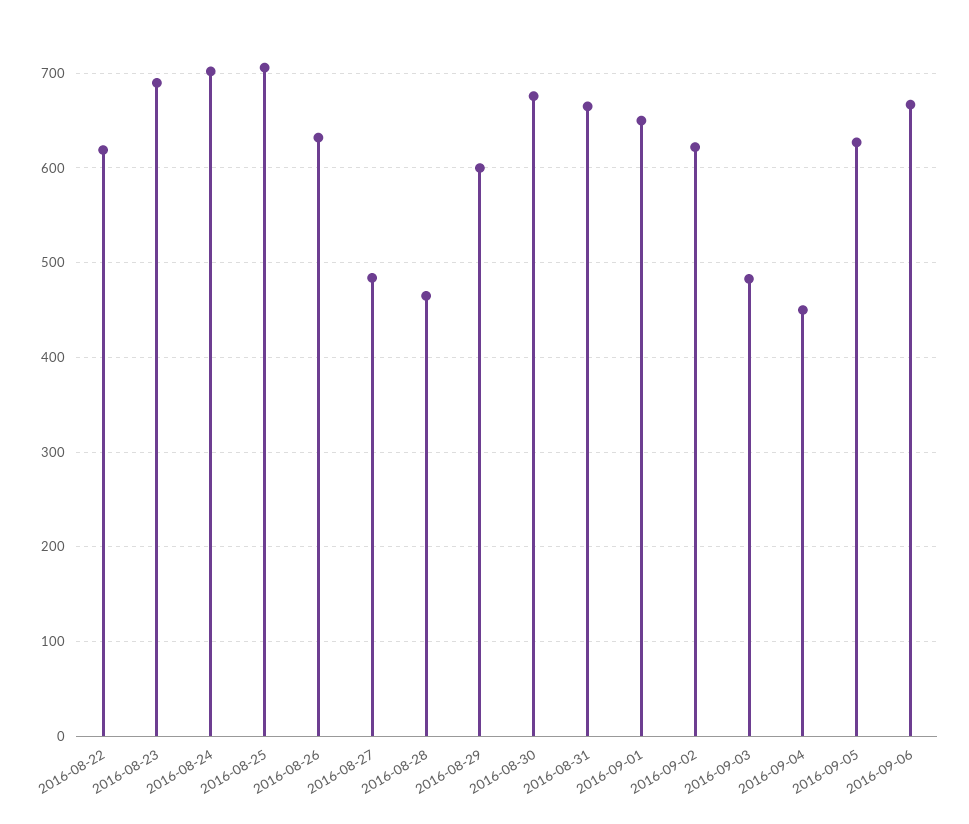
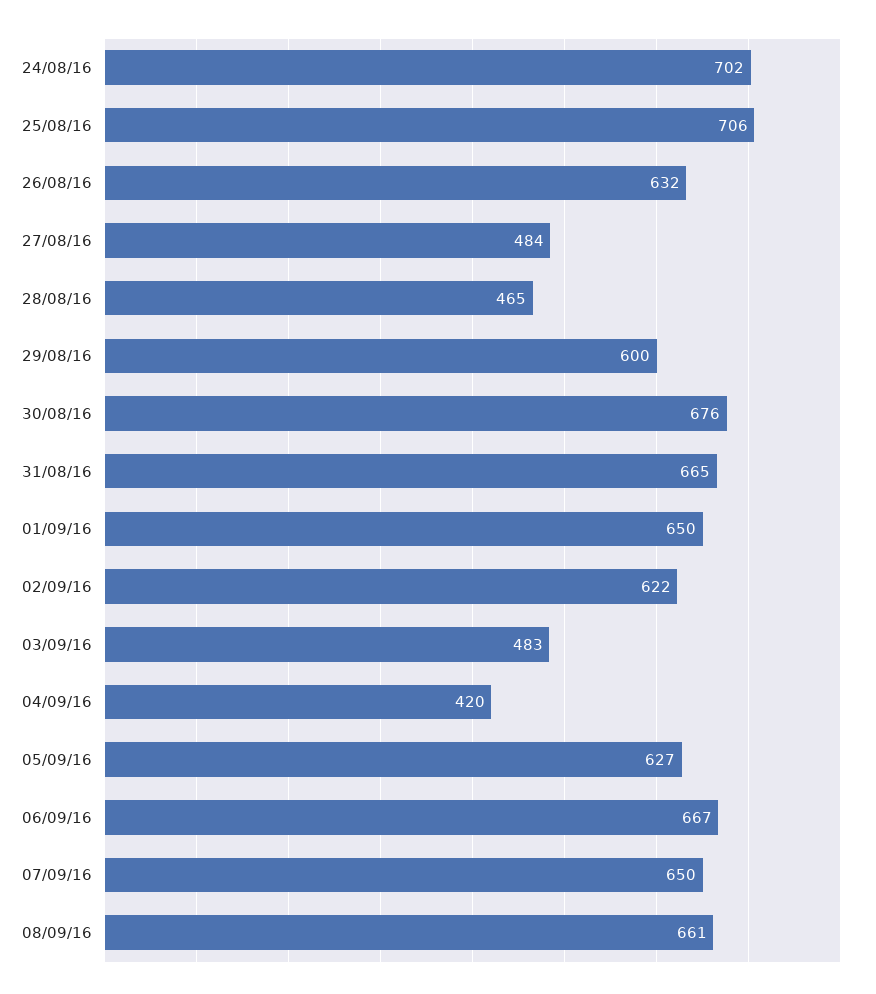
2016-08-22: 620 -> none
2016-08-23: 690 -> none
2016-09-04: 450 -> 420
07/09/16: none -> 650
08/09/16: none -> 661

